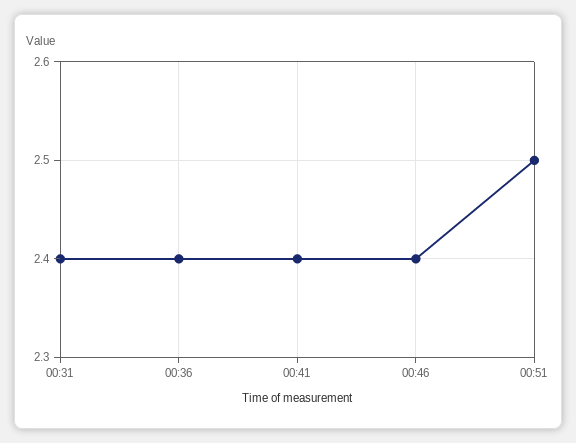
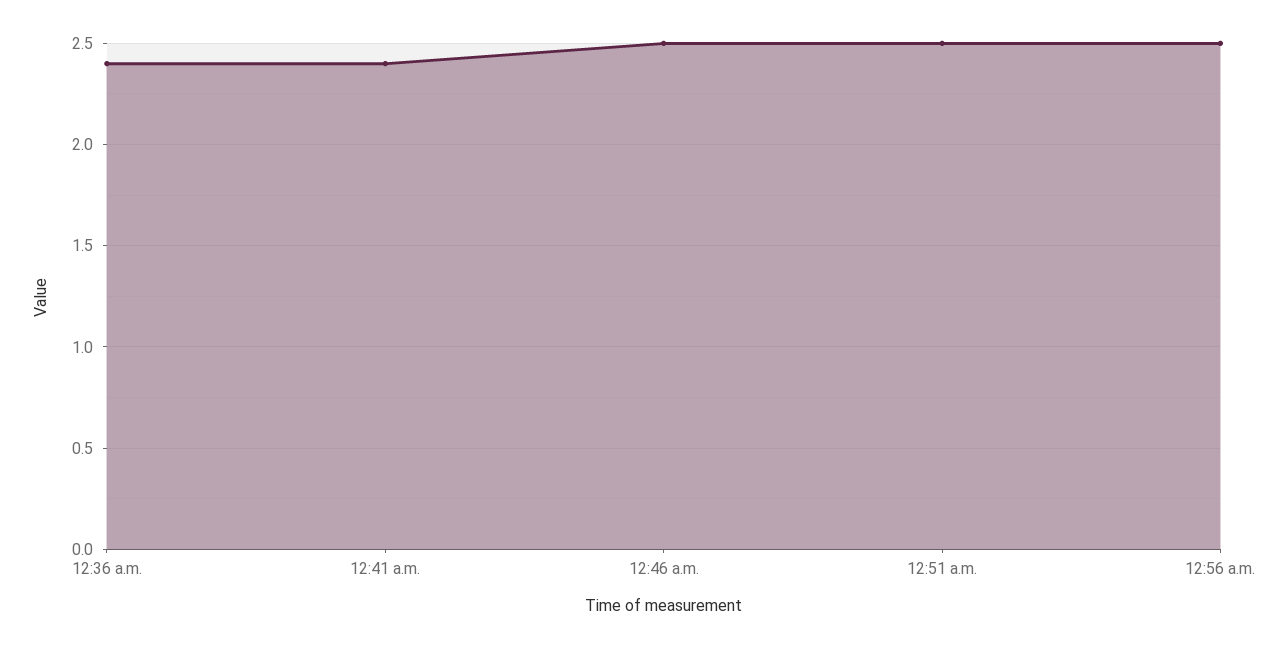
00:31: 2.4 -> none
00:46: 2.4 -> 2.5
12:56 a.m.: none -> 2.5

